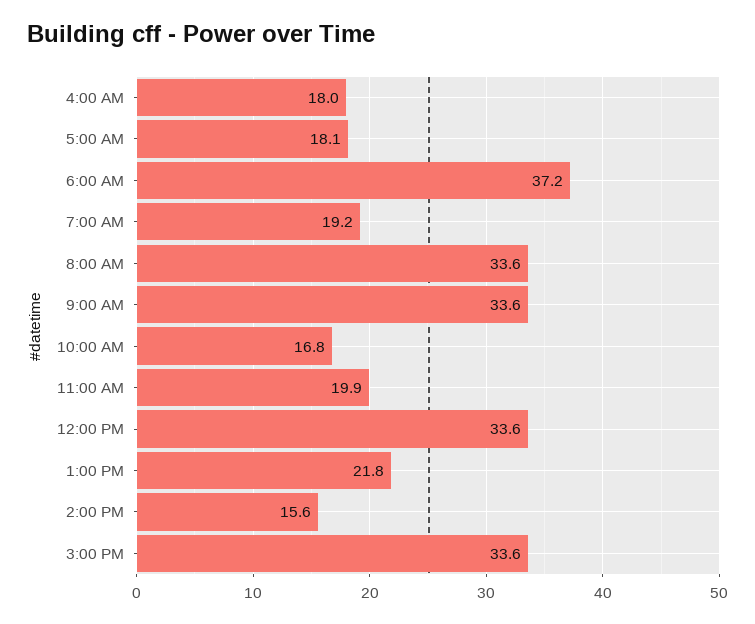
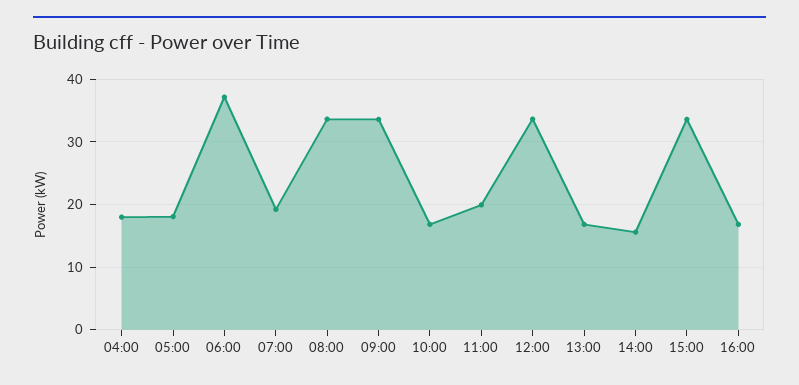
1:00 PM: 21.8 -> 17
16:00: none -> 17

